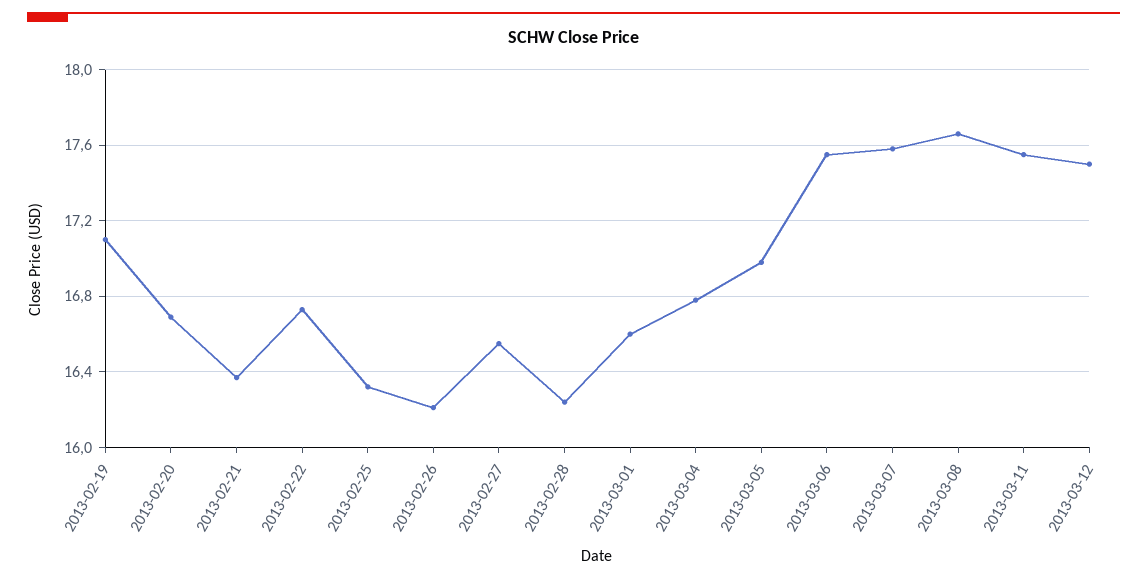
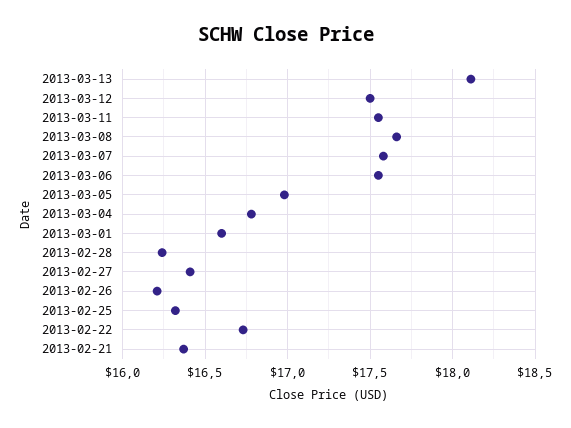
2013-02-19: 17.1 -> none
2013-02-20: 16.7 -> none
2013-02-27: 16.55 -> 16.4
2013-03-13: none -> 18.1

